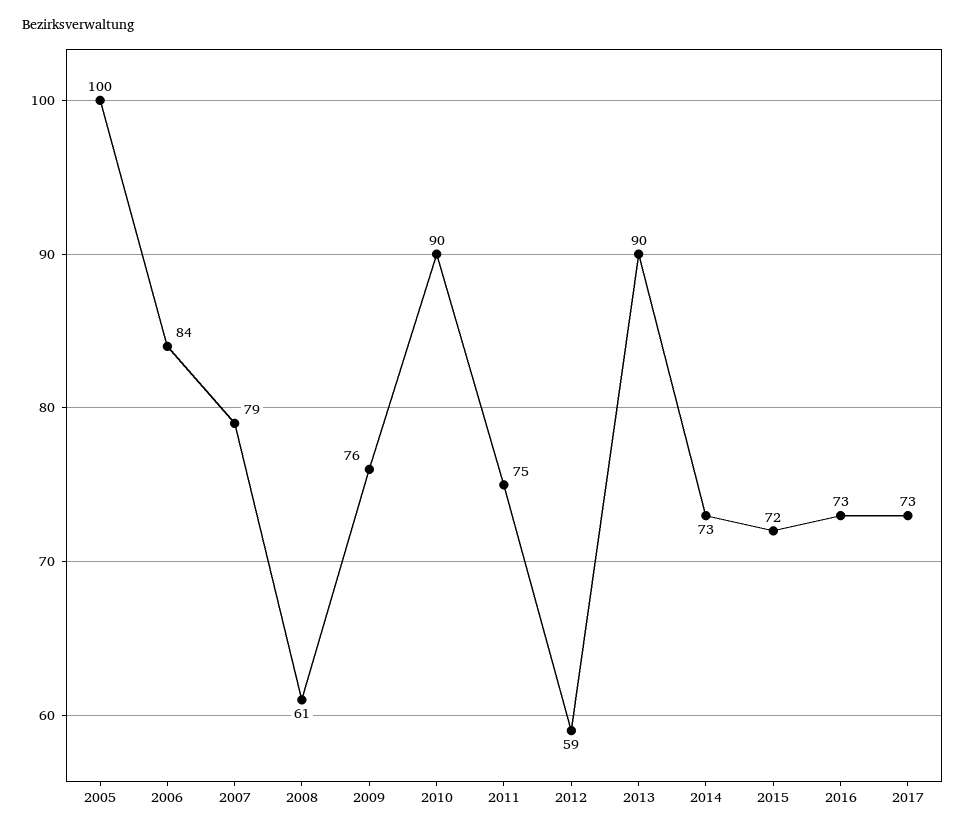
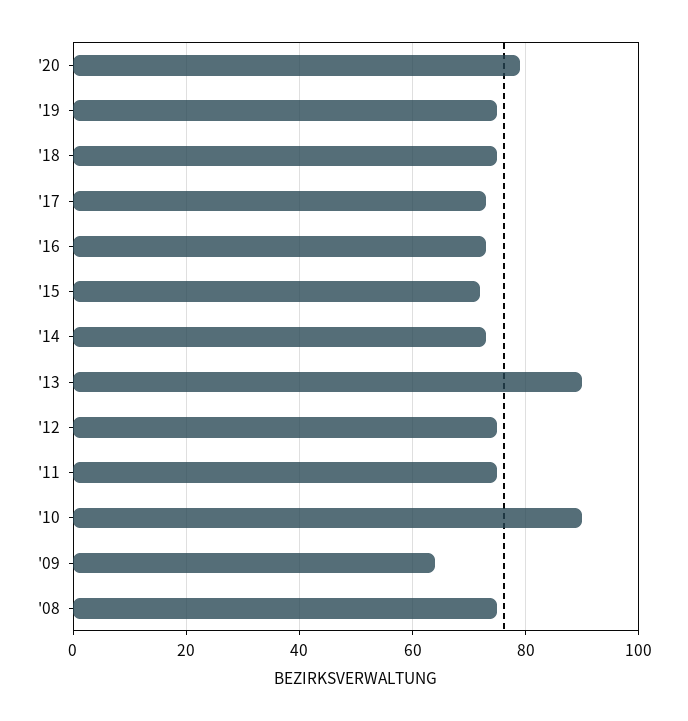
2005: 100 -> none
2006: 84 -> none
2007: 79 -> none
2008: 61 -> 75
2009: 76 -> 65
2012: 59 -> 75
'20: none -> 80
'19: none -> 75
'18: none -> 75

